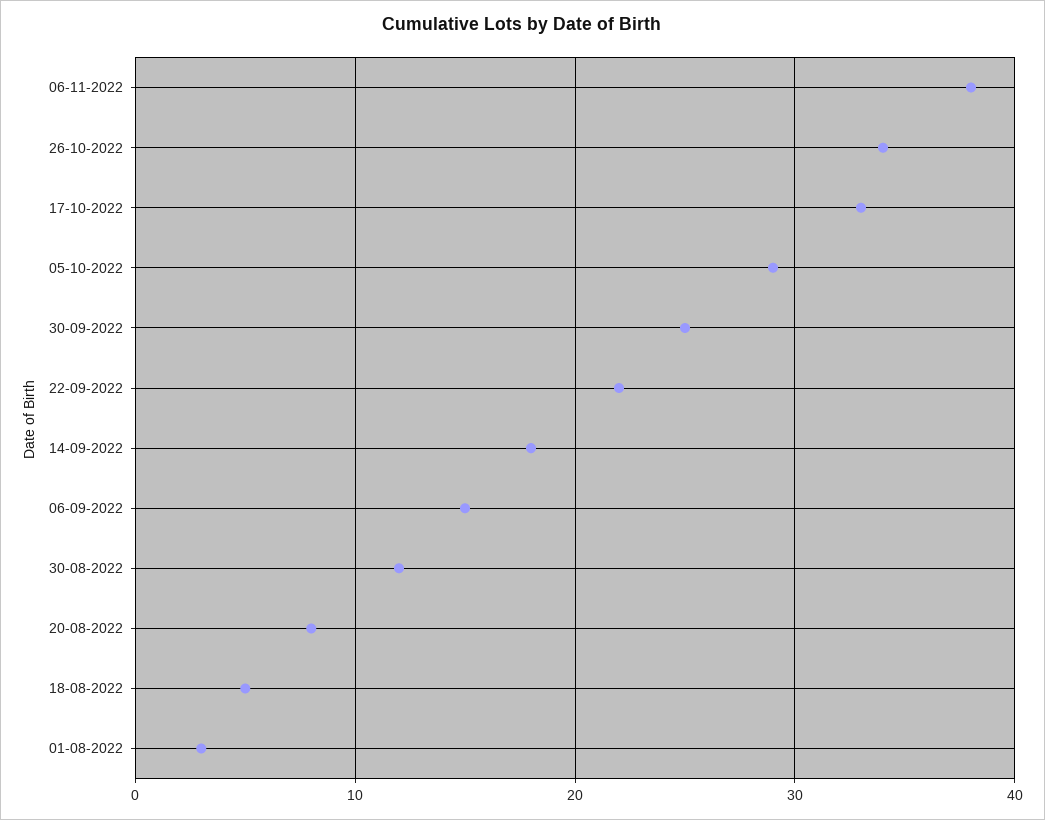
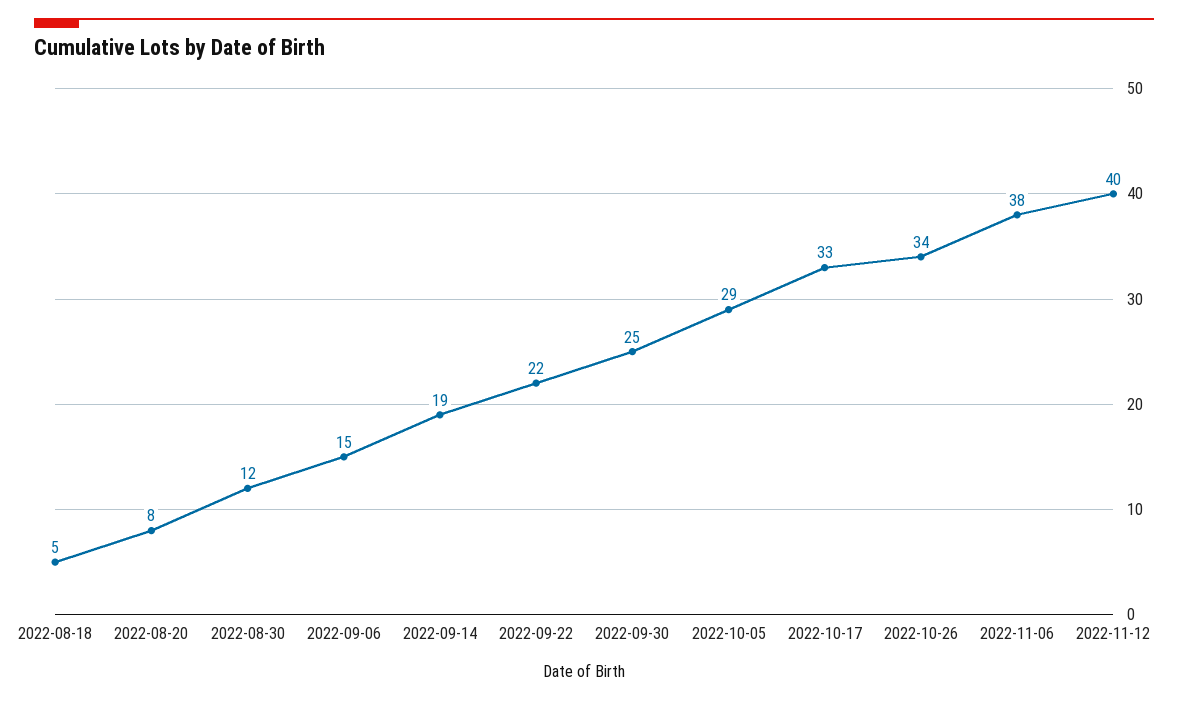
14-09-2022: 18 -> 19
01-08-2022: 3 -> none
2022-11-12: none -> 40

